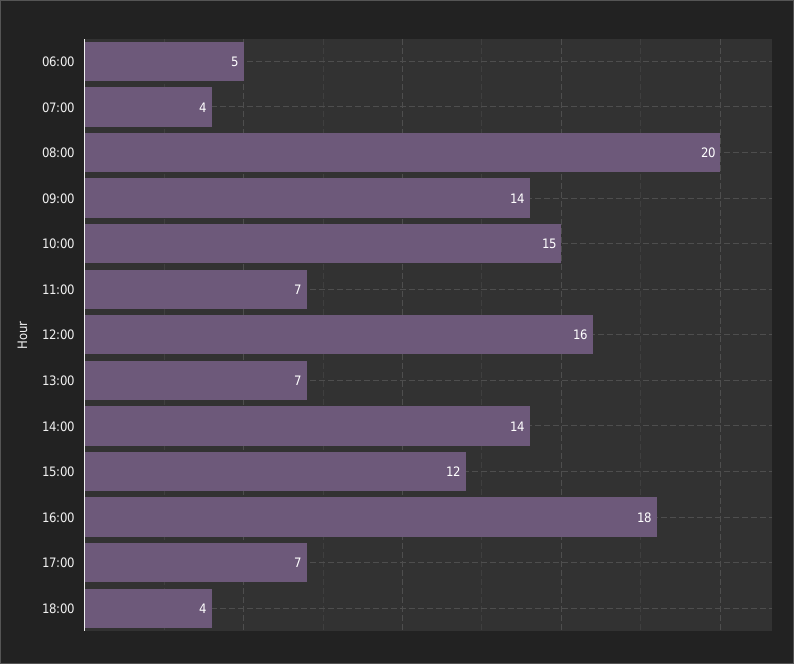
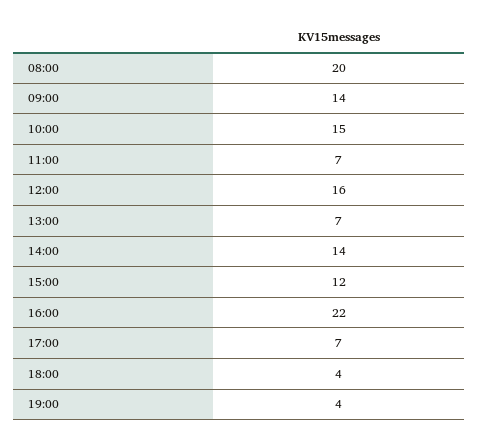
06:00: 5 -> none
07:00: 4 -> none
16:00: 18 -> 22
19:00: none -> 4

